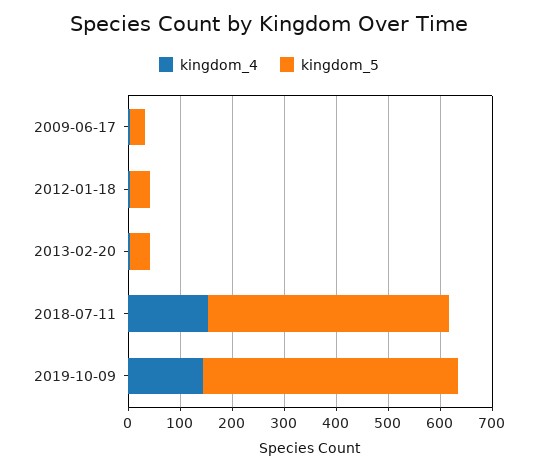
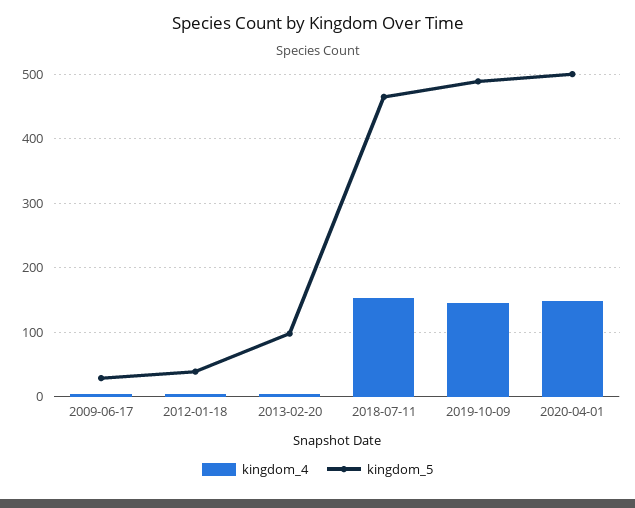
kingdom_5, 2013-02-20: 40 -> 100
kingdom_4, 2020-04-01: none -> 150
kingdom_5, 2020-04-01: none -> 500

